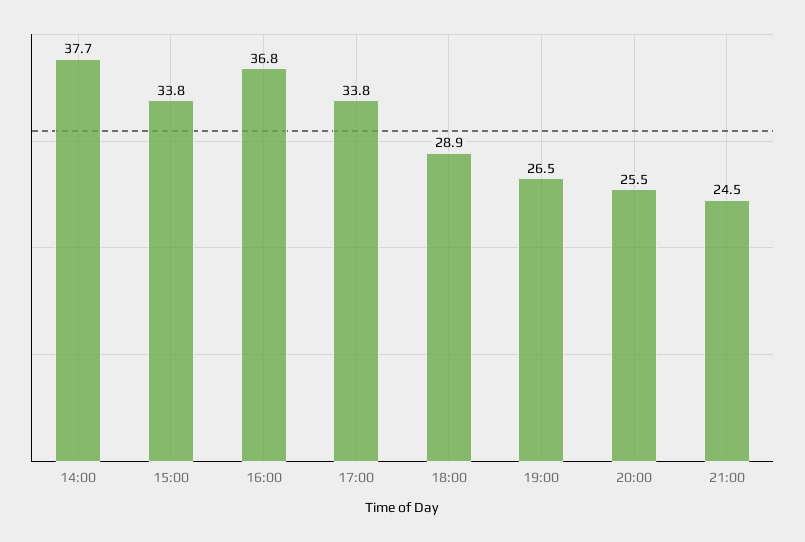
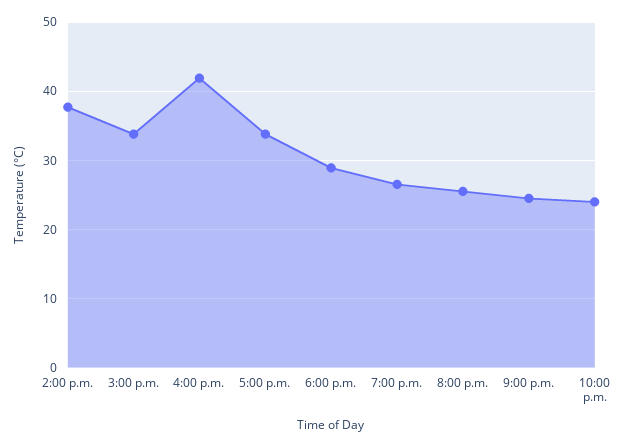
16:00: 36.8 -> 42
10:00 p.m.: none -> 24

